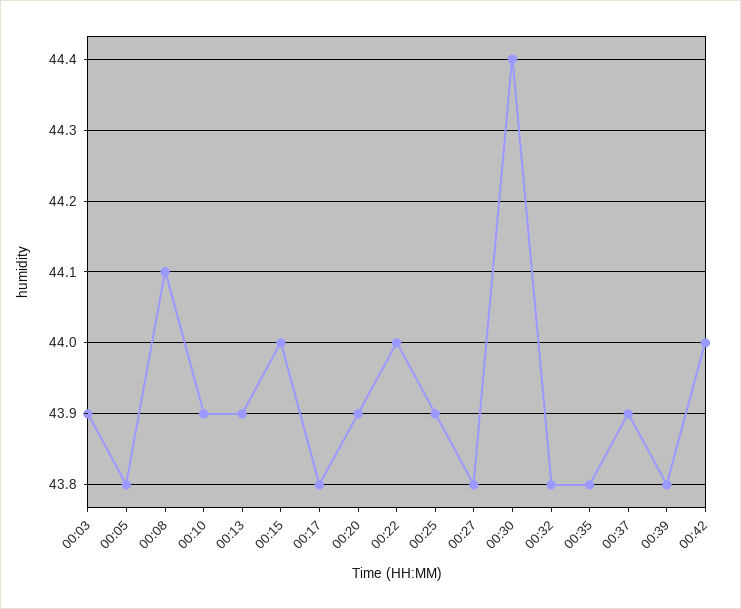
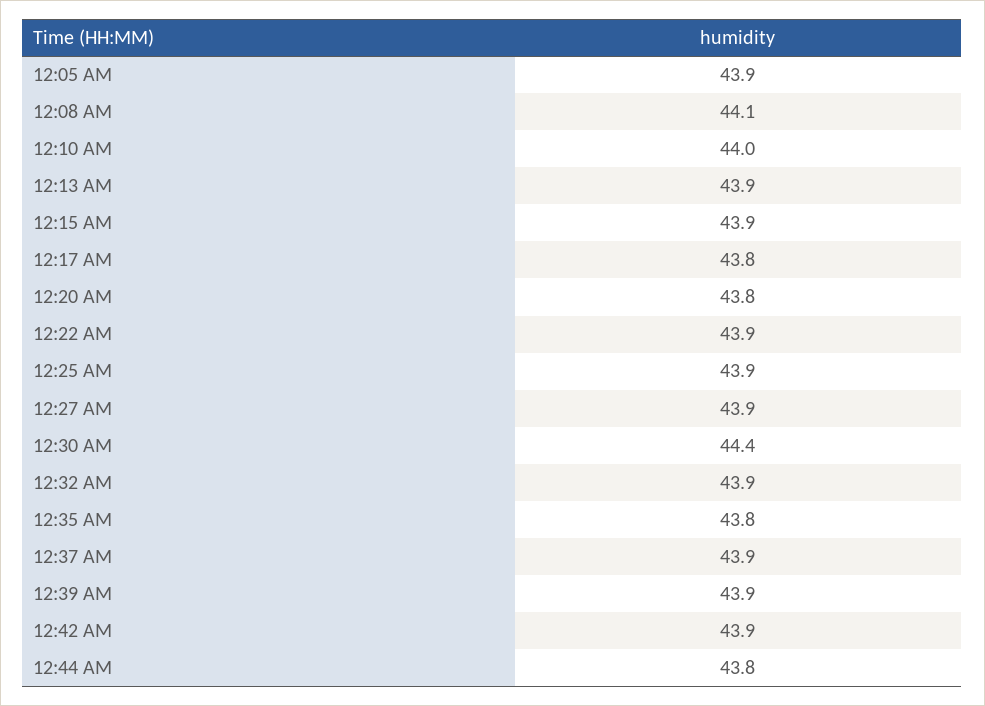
00:03: 43.9 -> none
00:05: 43.8 -> 43.9
00:10: 43.9 -> 44
00:15: 44 -> 43.9
00:20: 43.9 -> 43.8
00:22: 44 -> 43.9
00:27: 43.8 -> 43.9
00:32: 43.8 -> 43.9
00:39: 43.8 -> 43.9
00:42: 44 -> 43.9
12:44 AM: none -> 43.8

